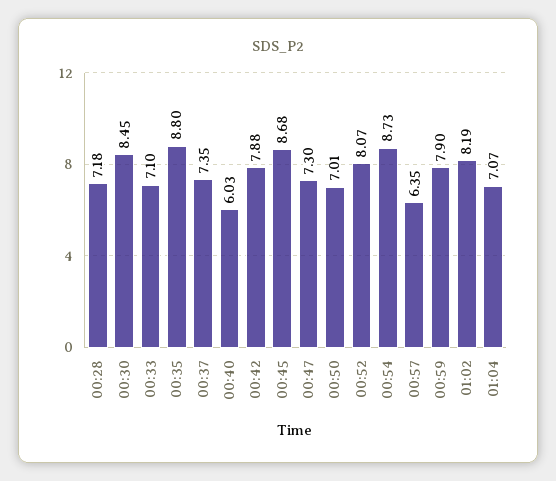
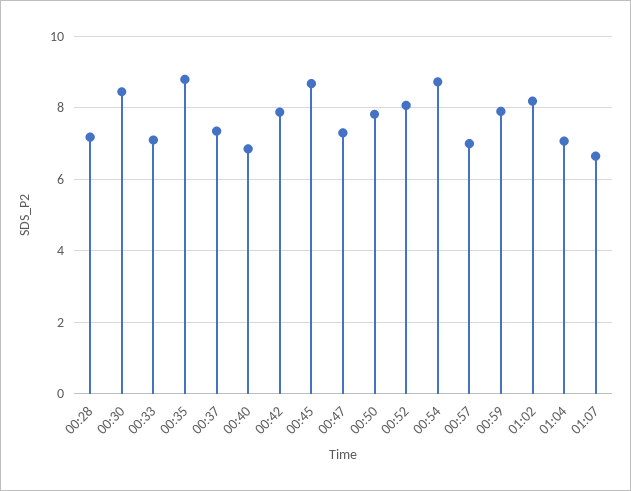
00:40: 6.03 -> 6.8
00:50: 7.01 -> 7.8
00:57: 6.35 -> 7
01:07: none -> 6.6

